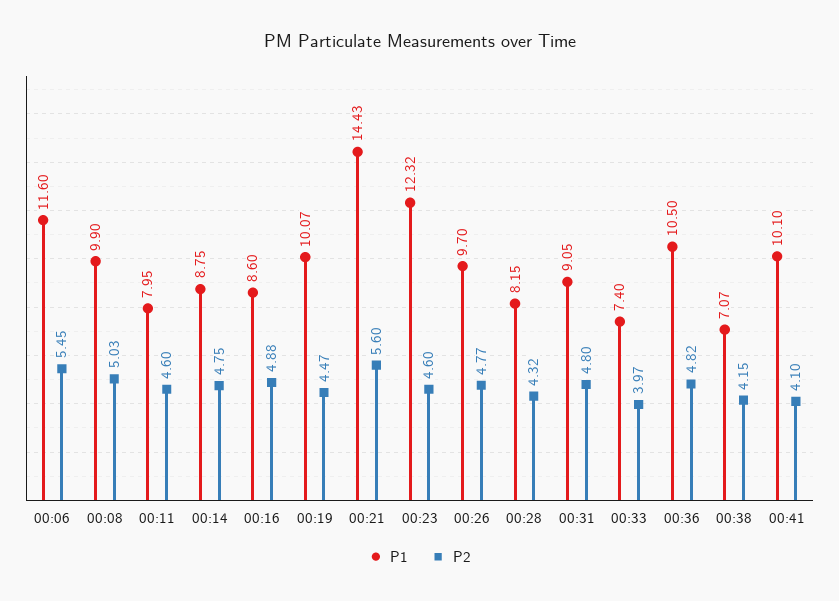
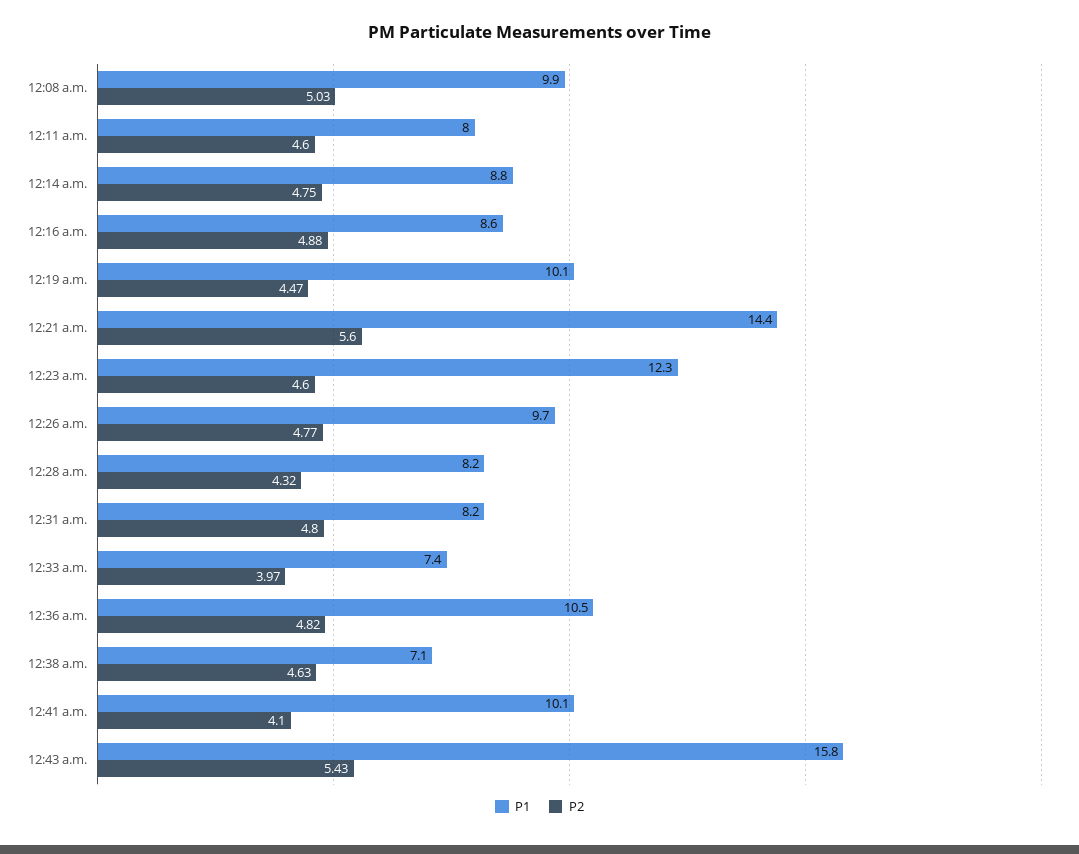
P1, 00:06: 11.6 -> none
P2, 00:06: 5.45 -> none
P1, 00:31: 9.05 -> 8.2
P2, 00:38: 4.15 -> 4.63
P1, 12:43 a.m.: none -> 15.8
P2, 12:43 a.m.: none -> 5.43

